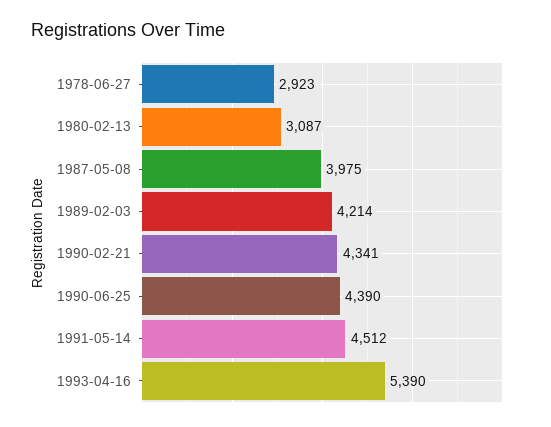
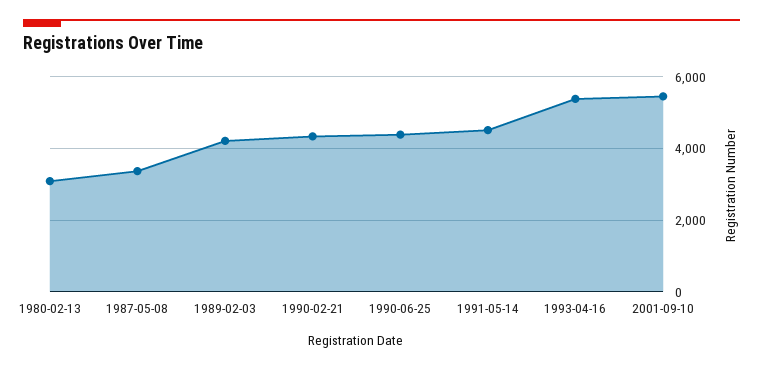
1978-06-27: 2923 -> none
1987-05-08: 3975 -> 3400
2001-09-10: none -> 5400

